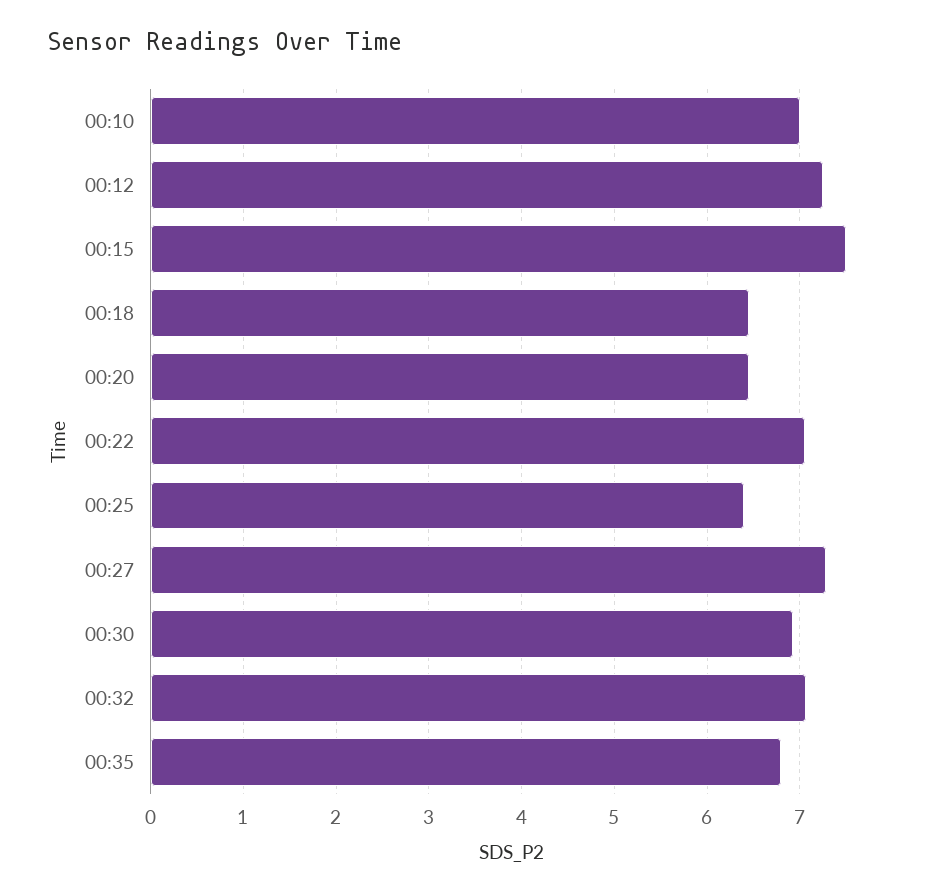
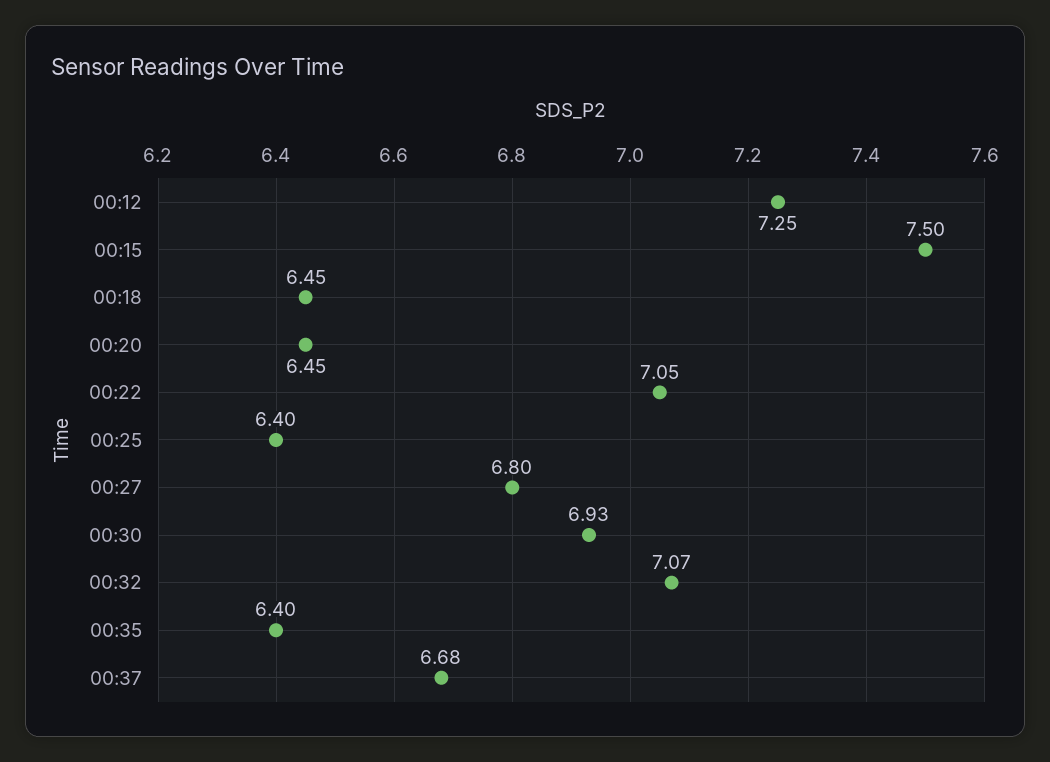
00:10: 7 -> none
00:27: 7.3 -> 6.8
00:35: 6.8 -> 6.4
00:37: none -> 6.68

